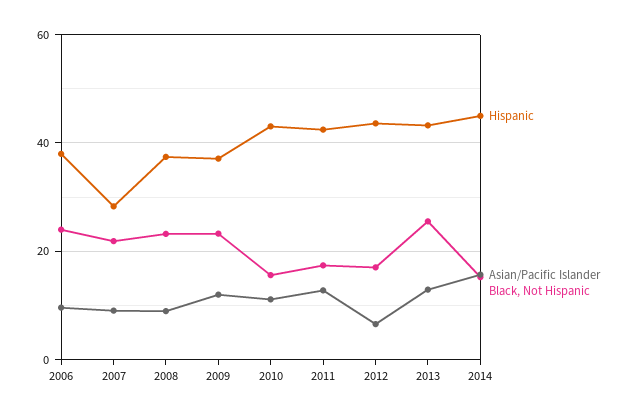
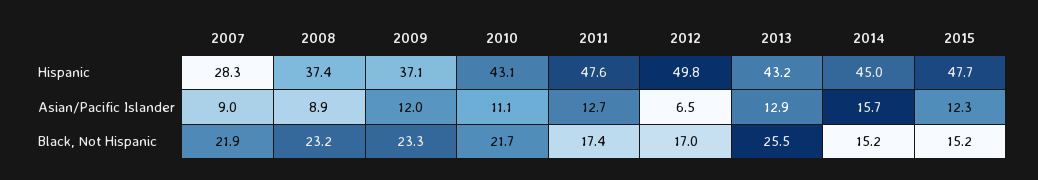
Hispanic, 2006: 38 -> none
Asian/Pacific Islander, 2006: 10 -> none
Black, Not Hispanic, 2006: 24 -> none
Black, Not Hispanic, 2010: 16 -> 21.7
Hispanic, 2011: 42 -> 47.6
Hispanic, 2012: 44 -> 49.8
Hispanic, 2015: none -> 47.7
Asian/Pacific Islander, 2015: none -> 12.3
Black, Not Hispanic, 2015: none -> 15.2

